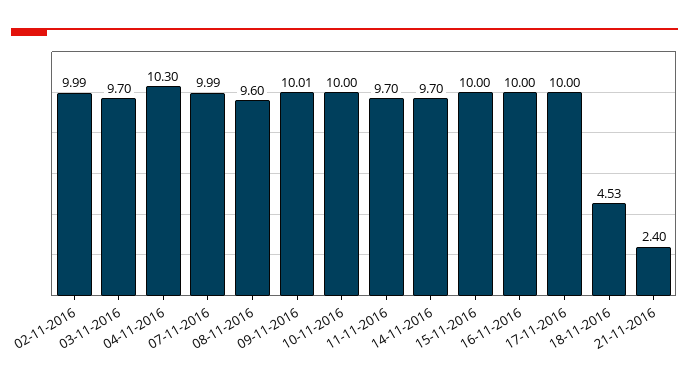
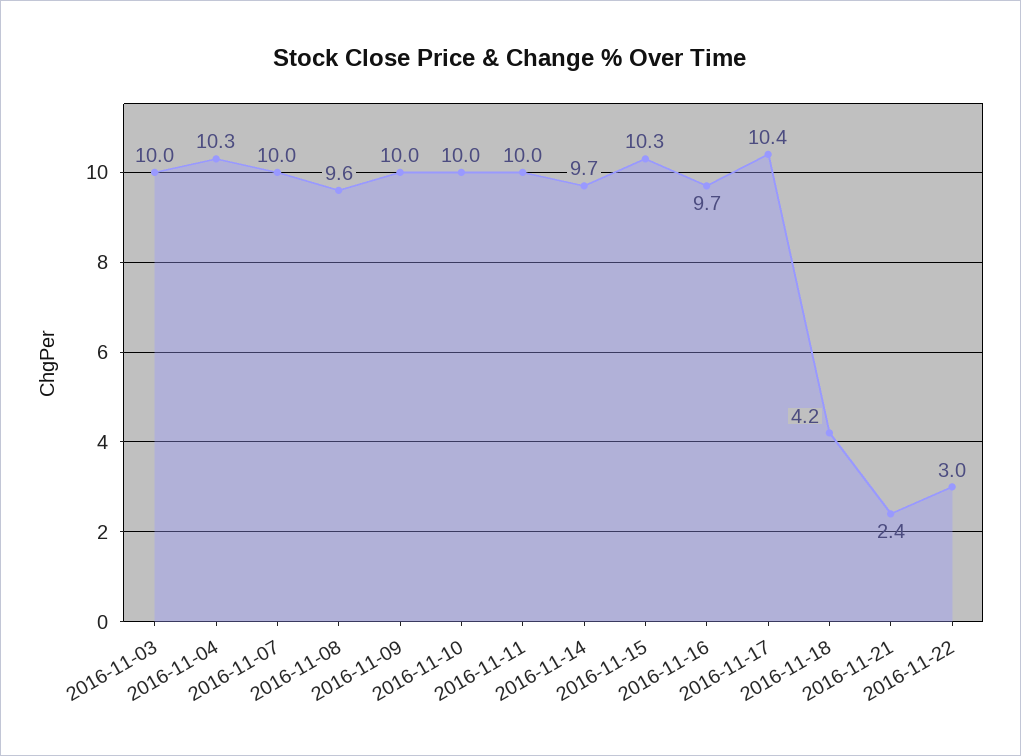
02-11-2016: 9.99 -> none
03-11-2016: 9.7 -> 10
11-11-2016: 9.7 -> 10
15-11-2016: 10 -> 10.3
16-11-2016: 10 -> 9.7
17-11-2016: 10 -> 10.4
18-11-2016: 4.53 -> 4.2
2016-11-22: none -> 3

